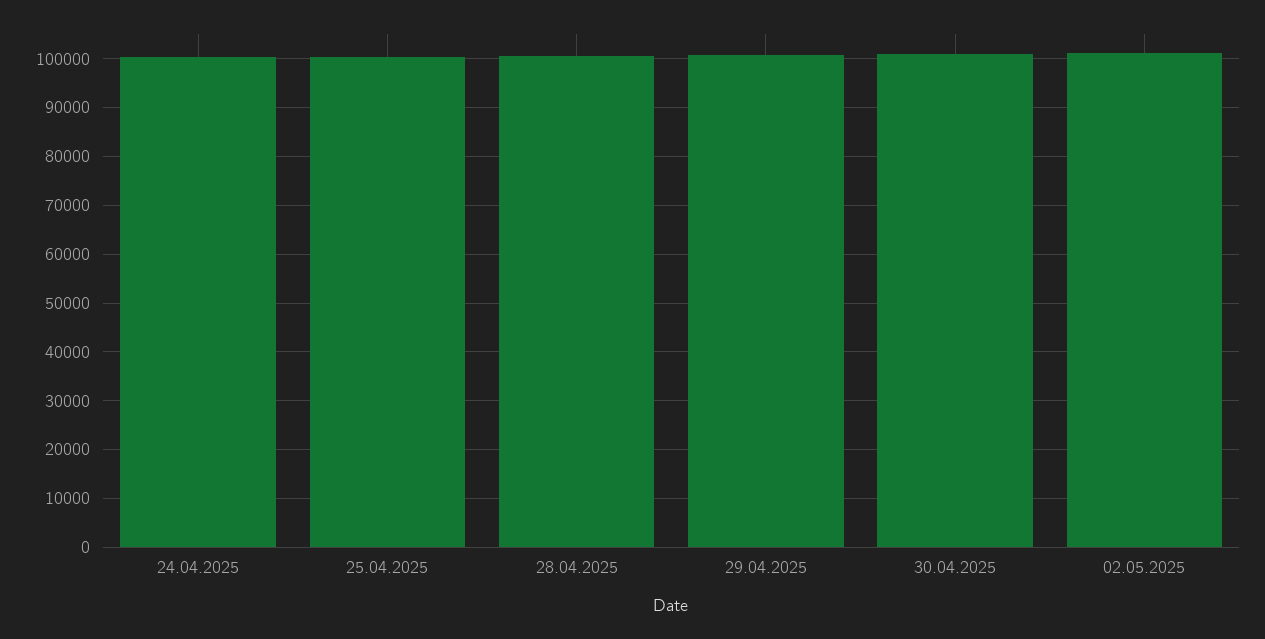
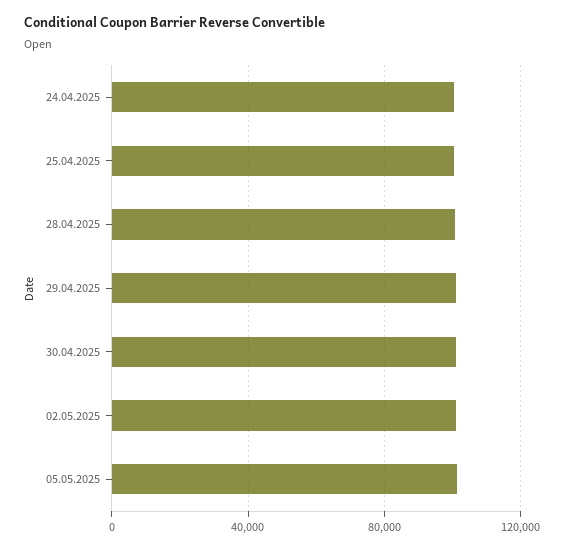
05.05.2025: none -> 100000

